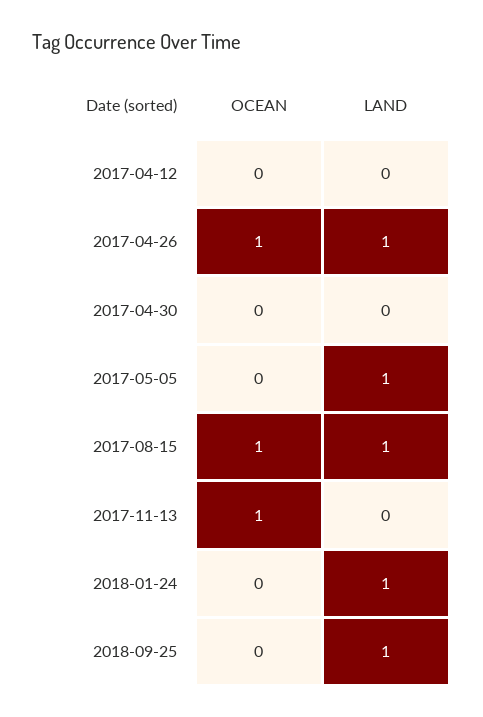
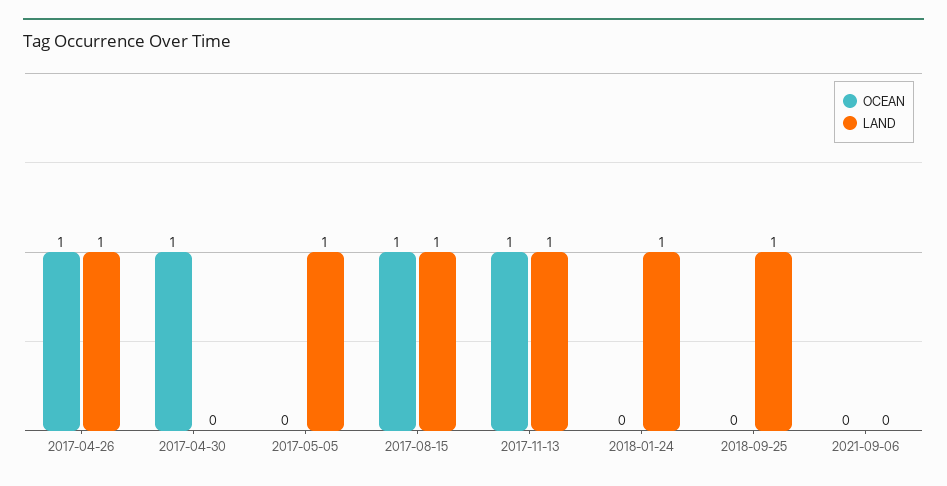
OCEAN, 2017-04-12: 0 -> none
LAND, 2017-04-12: 0 -> none
OCEAN, 2017-04-30: 0 -> 1
LAND, 2017-11-13: 0 -> 1
OCEAN, 2021-09-06: none -> 0
LAND, 2021-09-06: none -> 0

